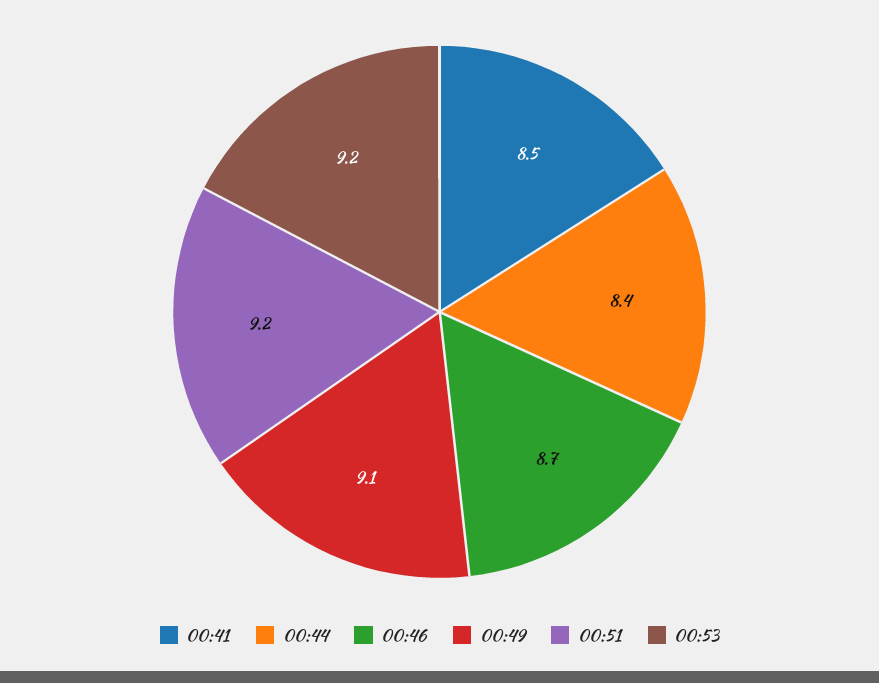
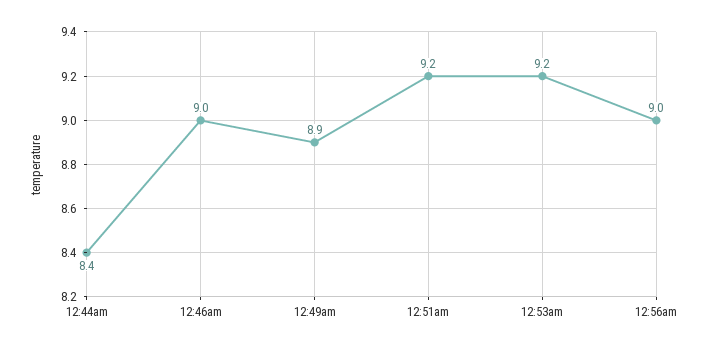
00:41: 8.5 -> none
00:46: 8.7 -> 9
00:49: 9.1 -> 8.9
12:56am: none -> 9

